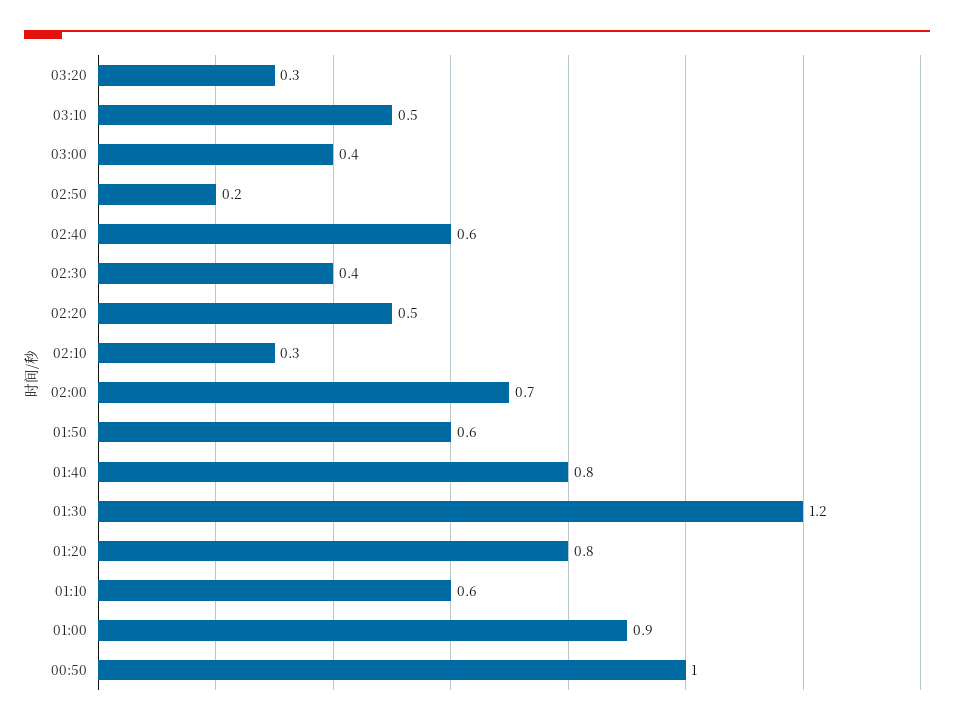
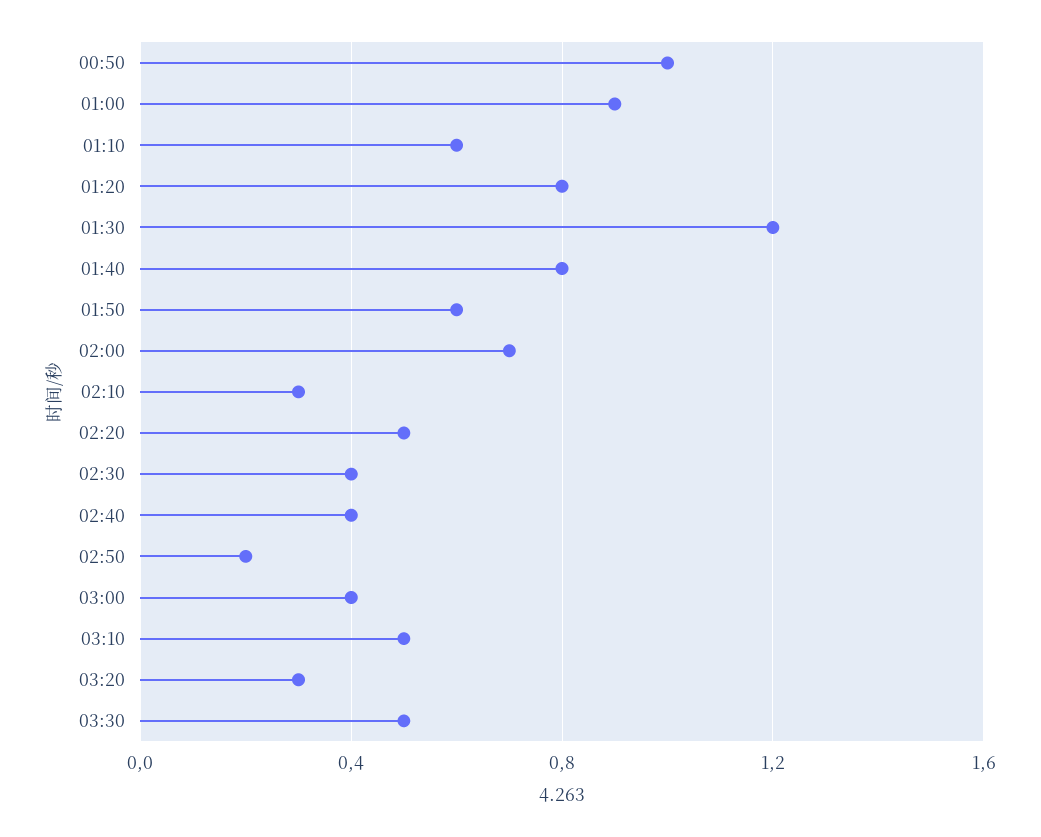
02:40: 0.6 -> 0.4
03:30: none -> 0.5

